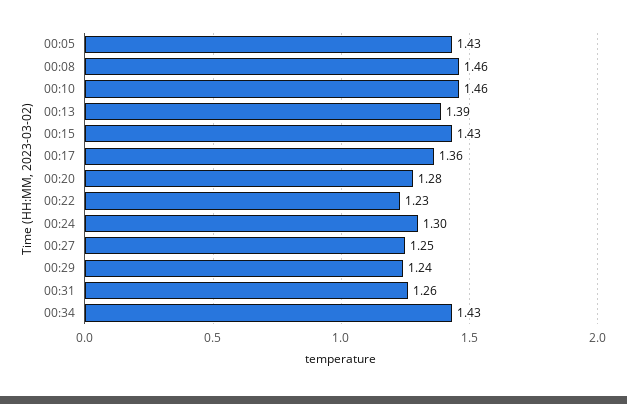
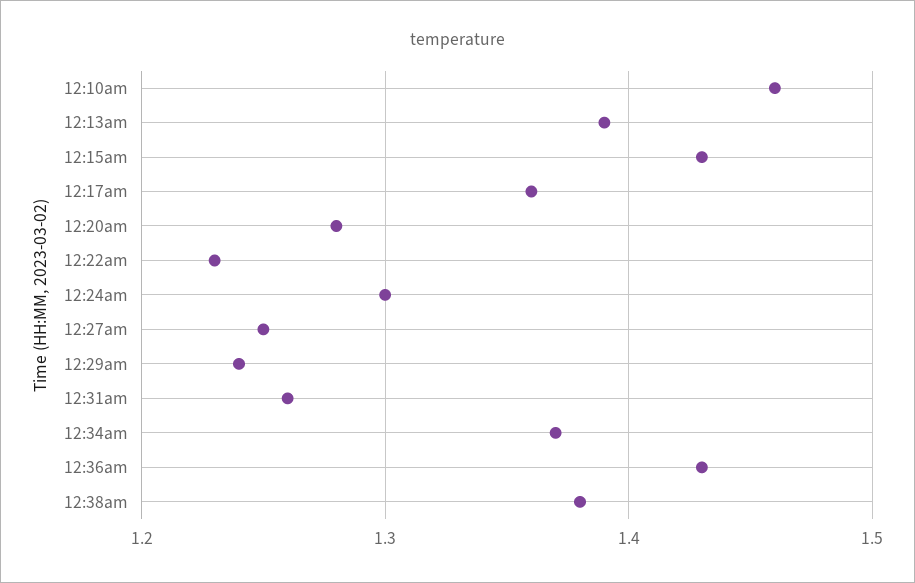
00:05: 1.43 -> none
00:08: 1.46 -> none
00:34: 1.43 -> 1.37
12:36am: none -> 1.43
12:38am: none -> 1.38

